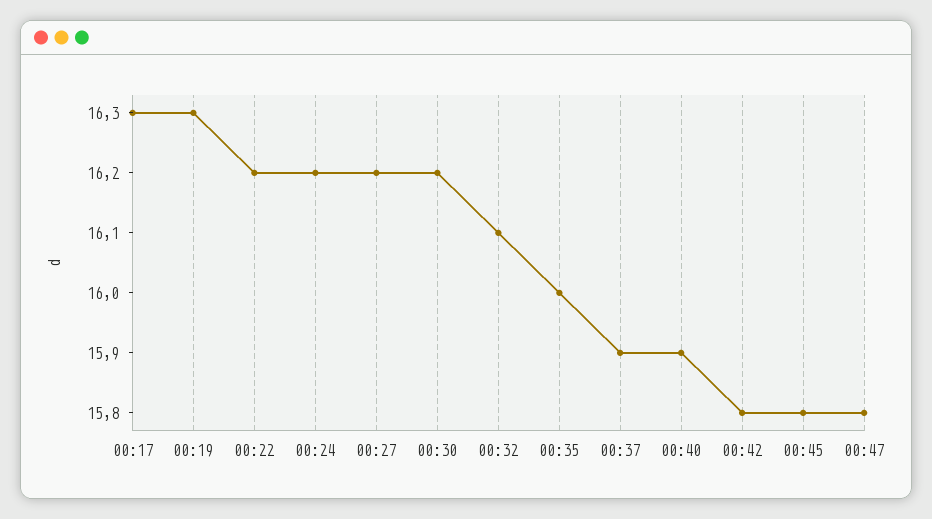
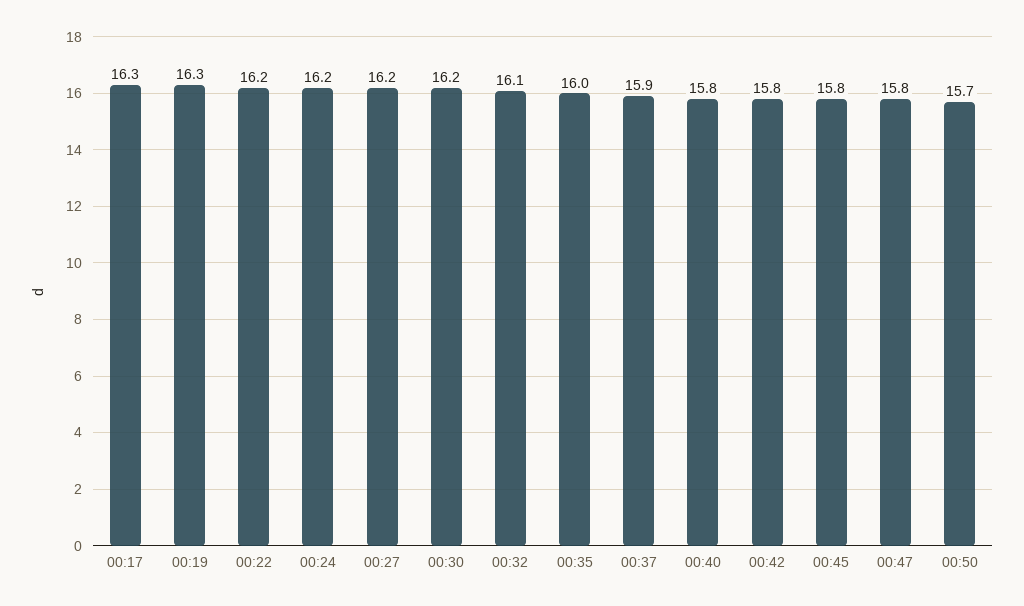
00:40: 15.9 -> 15.8
00:50: none -> 15.7

